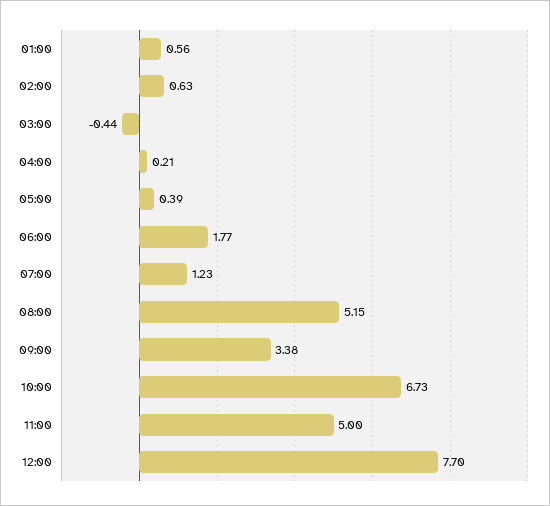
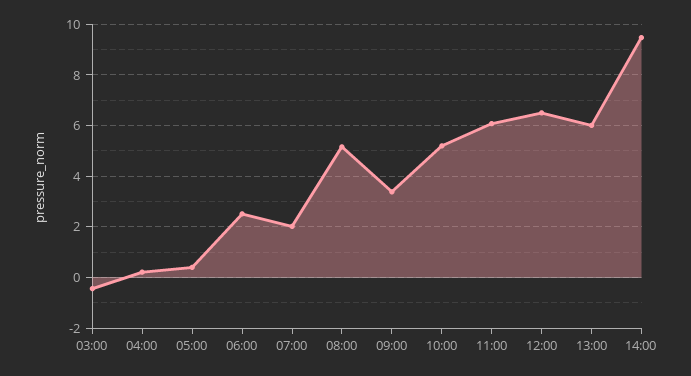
01:00: 0.56 -> none
02:00: 0.63 -> none
06:00: 1.77 -> 2.5
07:00: 1.23 -> 2
10:00: 6.73 -> 5.25
11:00: 5 -> 6
12:00: 7.7 -> 6.5
13:00: none -> 6
14:00: none -> 9.5

